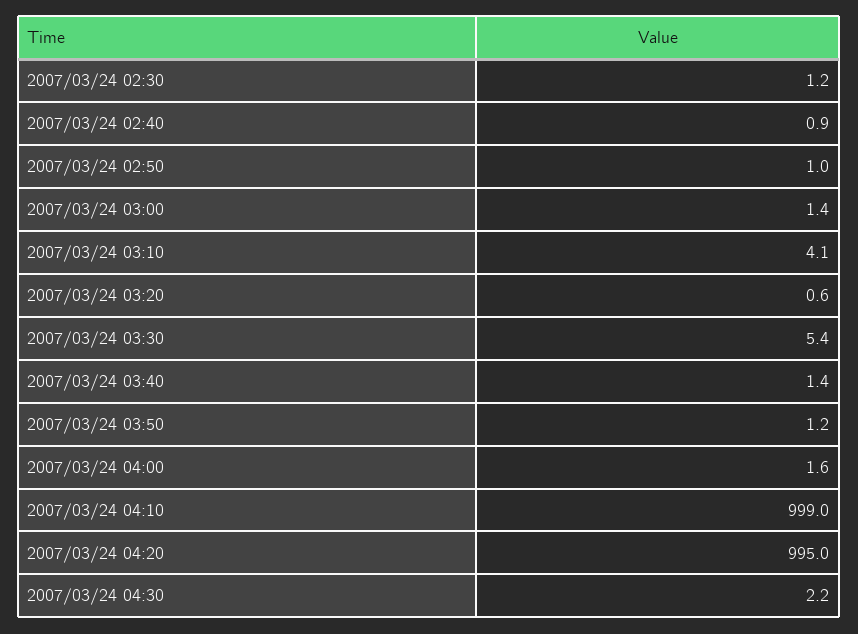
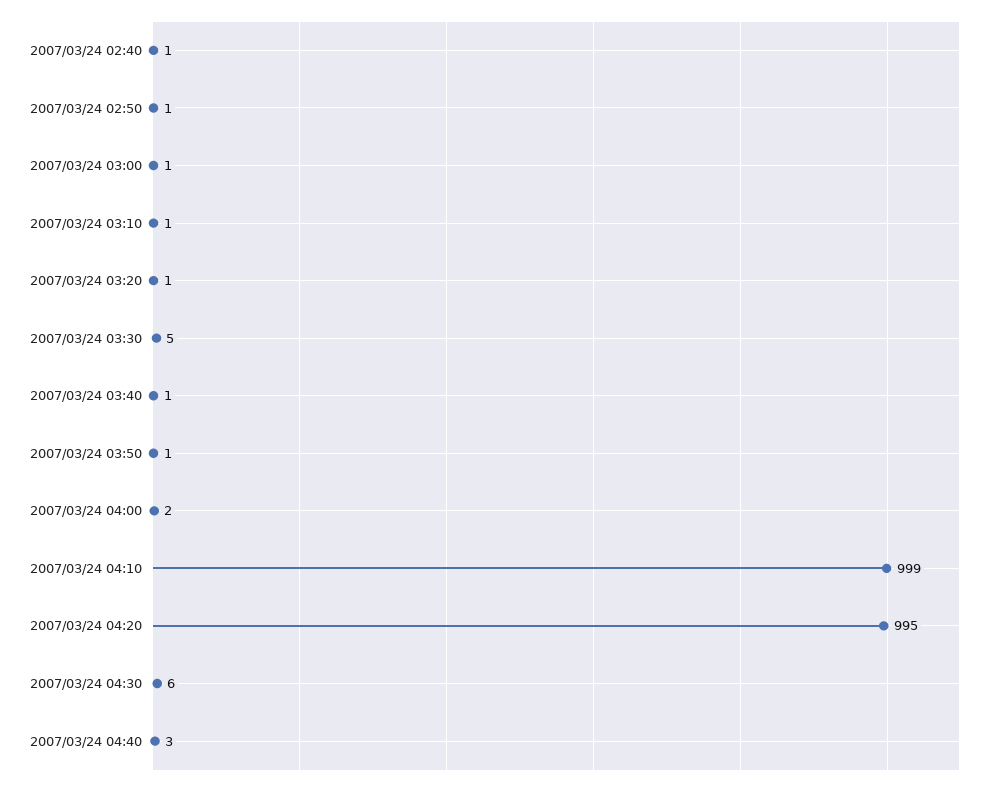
2007/03/24 02:30: 1.2 -> none
2007/03/24 03:10: 4.1 -> 1
2007/03/24 04:30: 2.2 -> 6
2007/03/24 04:40: none -> 3

